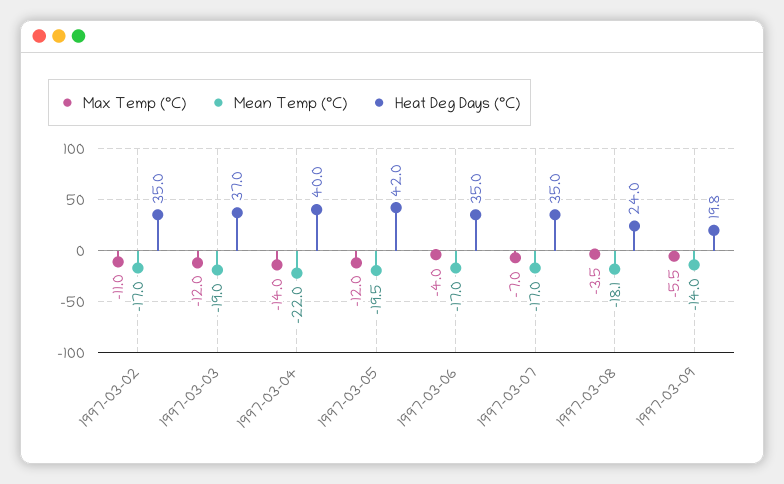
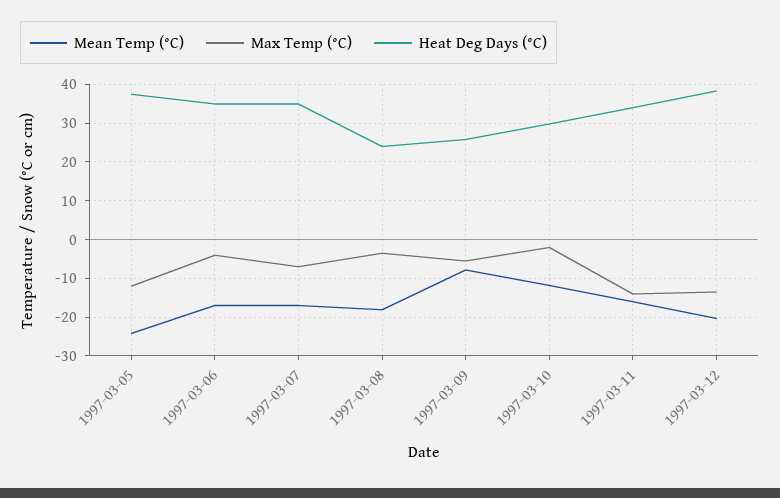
Max Temp (°C), 1997-03-02: -11 -> none
Mean Temp (°C), 1997-03-02: -17 -> none
Heat Deg Days (°C), 1997-03-02: 35 -> none
Max Temp (°C), 1997-03-03: -12 -> none
Mean Temp (°C), 1997-03-03: -19 -> none
Heat Deg Days (°C), 1997-03-03: 37 -> none
Max Temp (°C), 1997-03-04: -14 -> none
Mean Temp (°C), 1997-03-04: -22 -> none
Heat Deg Days (°C), 1997-03-04: 40 -> none
Mean Temp (°C), 1997-03-05: -19.5 -> -24
Heat Deg Days (°C), 1997-03-05: 42 -> 38
Mean Temp (°C), 1997-03-09: -14 -> -8
Heat Deg Days (°C), 1997-03-09: 19.8 -> 26
Mean Temp (°C), 1997-03-10: none -> -12
Max Temp (°C), 1997-03-10: none -> -2
Heat Deg Days (°C), 1997-03-10: none -> 30
Mean Temp (°C), 1997-03-11: none -> -16
Max Temp (°C), 1997-03-11: none -> -14
Heat Deg Days (°C), 1997-03-11: none -> 34
Mean Temp (°C), 1997-03-12: none -> -20
Max Temp (°C), 1997-03-12: none -> -14
Heat Deg Days (°C), 1997-03-12: none -> 38

